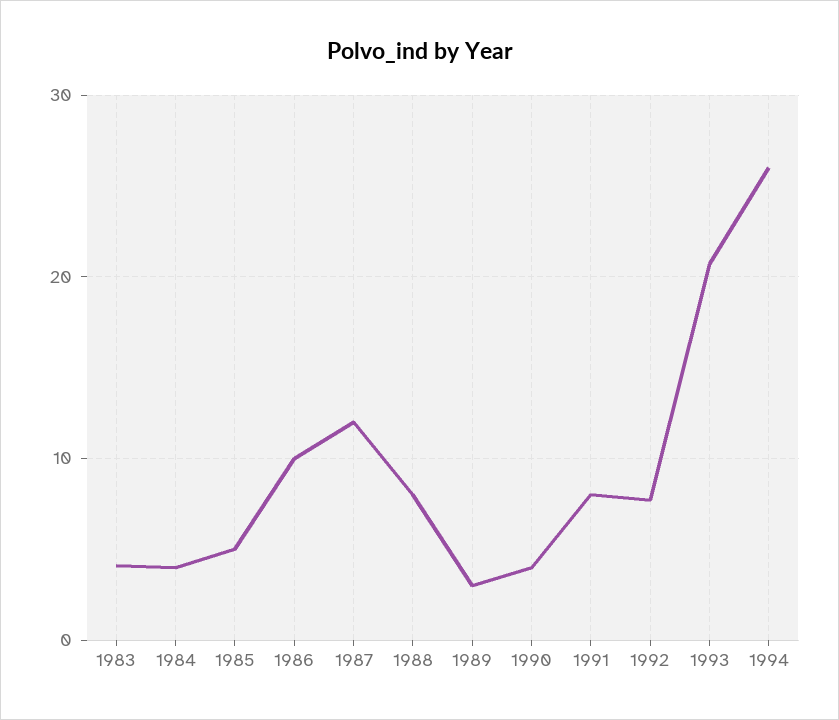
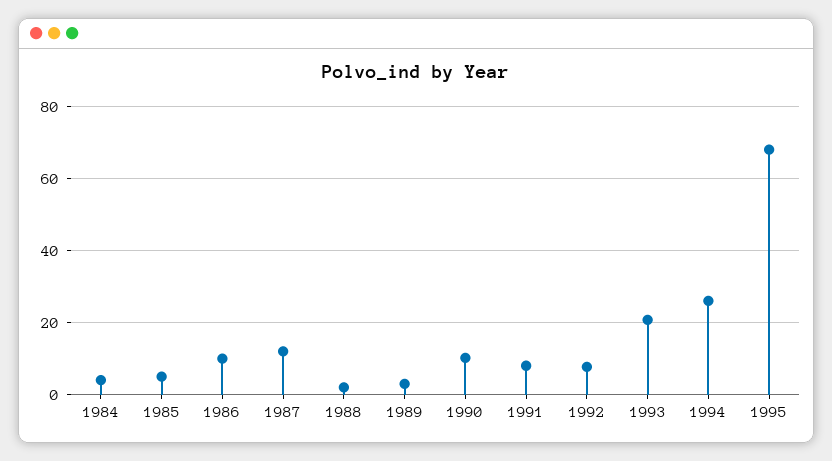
1983: 4 -> none
1988: 8 -> 2
1990: 4 -> 10
1995: none -> 68

